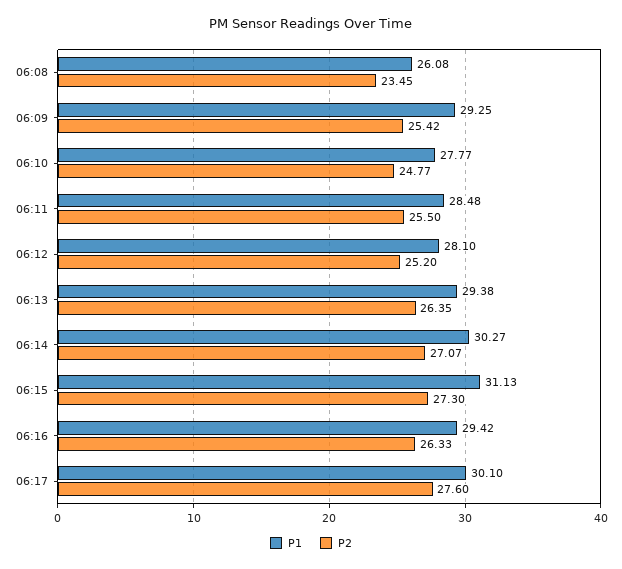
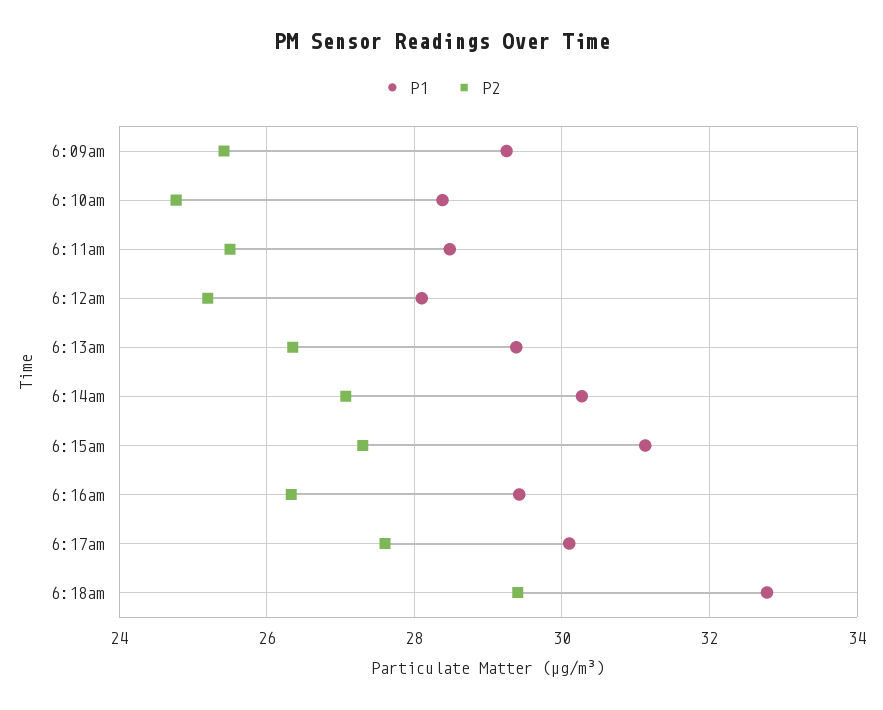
P1, 06:08: 26.08 -> none
P2, 06:08: 23.45 -> none
P1, 06:10: 27.77 -> 28.4
P1, 6:18am: none -> 32.8
P2, 6:18am: none -> 29.4

